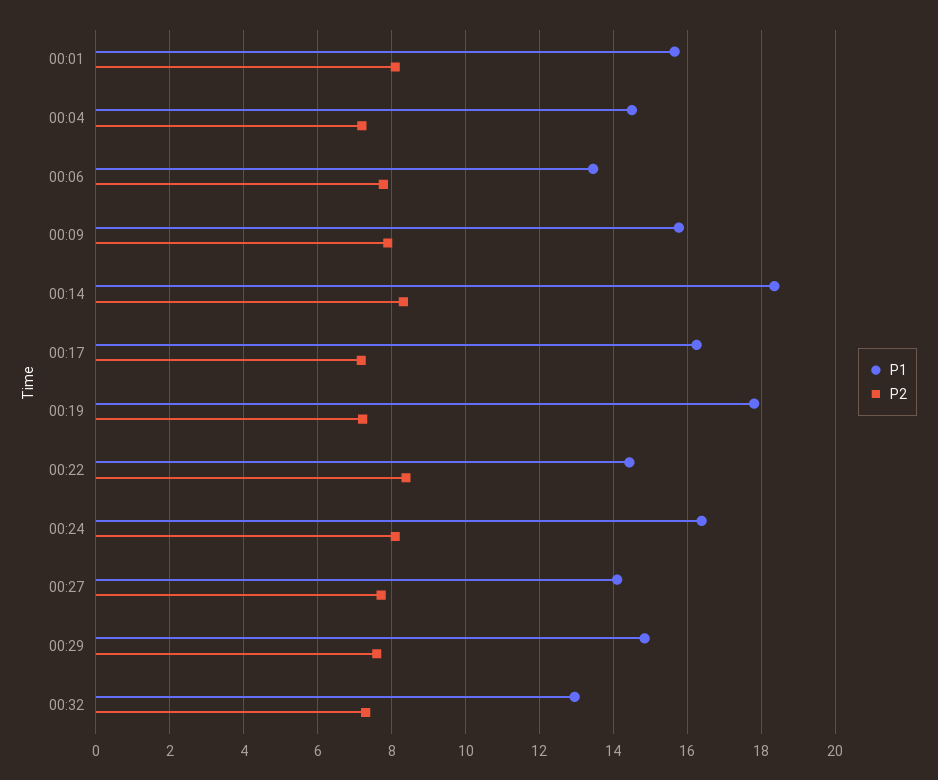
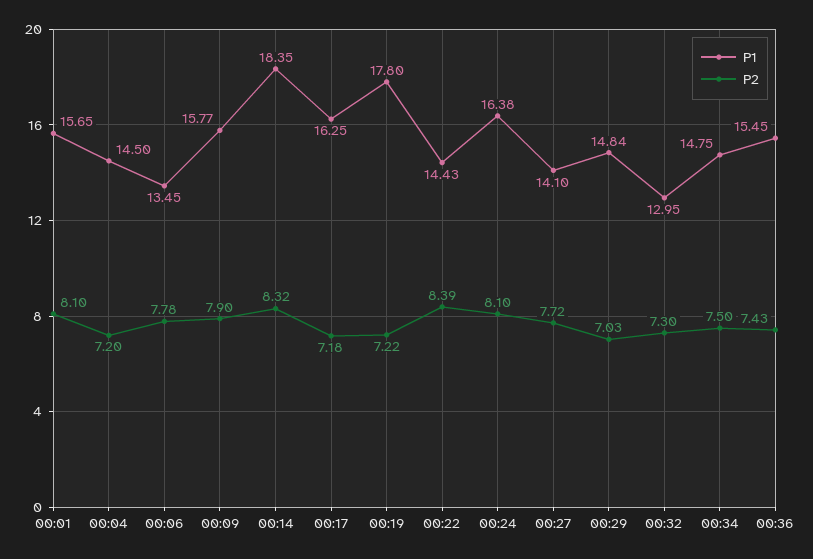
P2, 00:29: 7.6 -> 7.03
P1, 00:34: none -> 14.75
P2, 00:34: none -> 7.5
P1, 00:36: none -> 15.45
P2, 00:36: none -> 7.43

